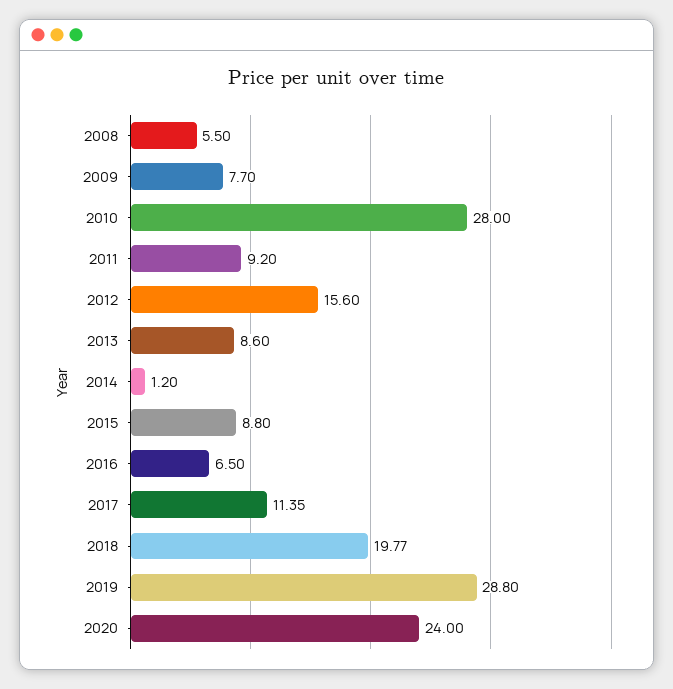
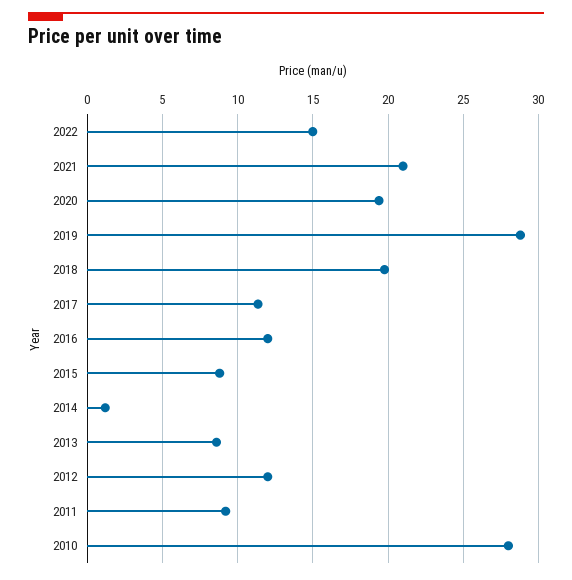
2008: 5.5 -> none
2009: 7.7 -> none
2012: 15.6 -> 12
2016: 6.5 -> 12
2020: 24 -> 19.5
2022: none -> 15
2021: none -> 21

